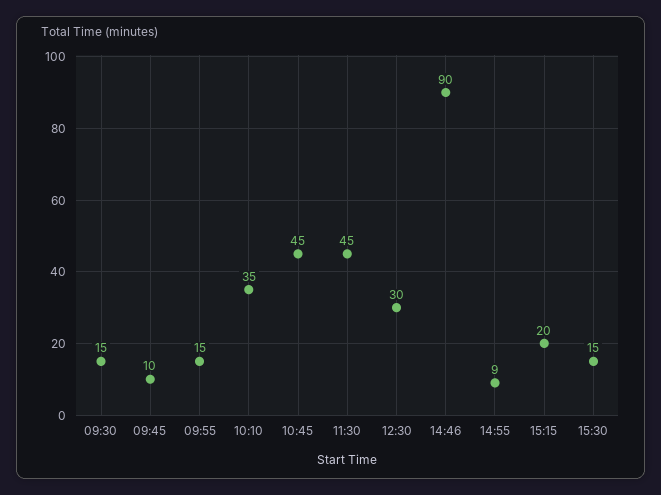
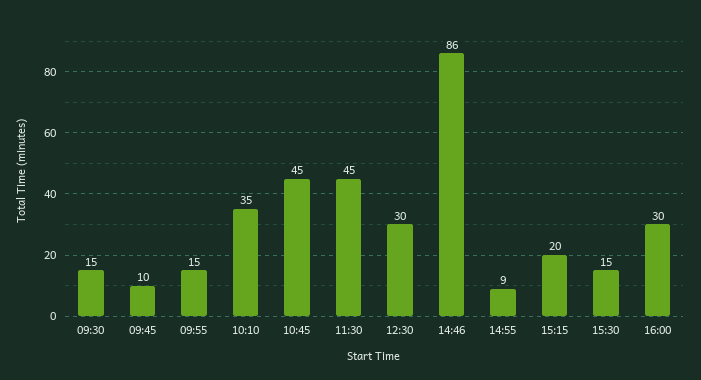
14:46: 90 -> 86
16:00: none -> 30

